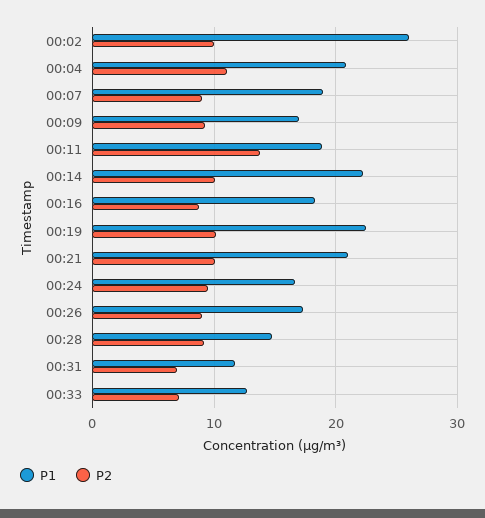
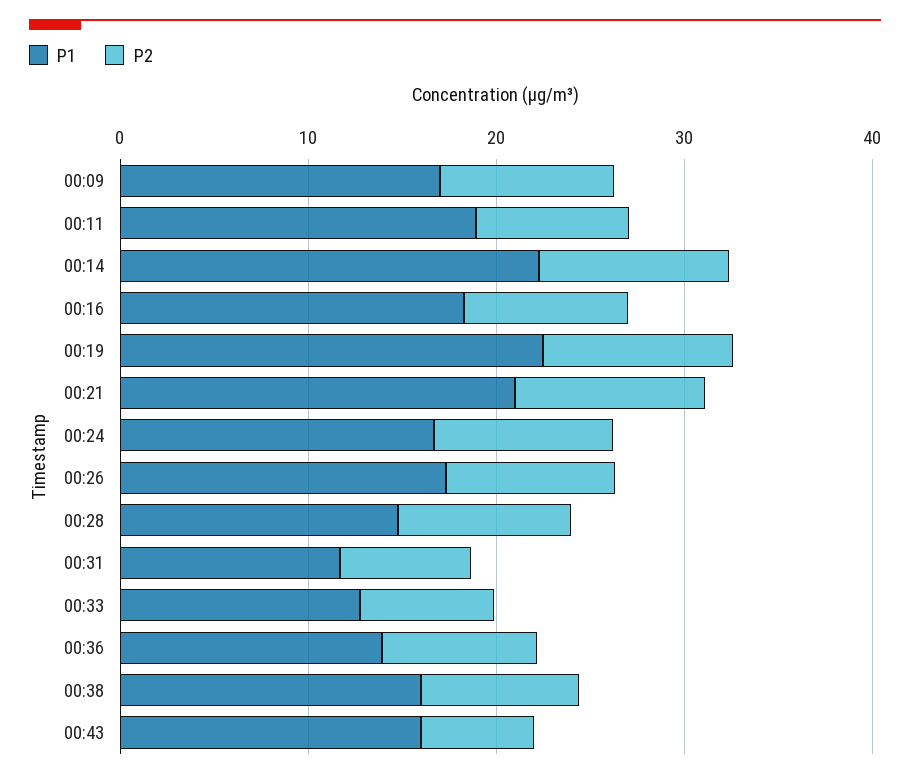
P1, 00:02: 26 -> none
P2, 00:02: 10 -> none
P1, 00:04: 21 -> none
P2, 00:04: 11 -> none
P1, 00:07: 19 -> none
P2, 00:07: 9 -> none
P2, 00:11: 14 -> 8
P1, 00:36: none -> 14
P2, 00:36: none -> 8
P1, 00:38: none -> 16
P2, 00:38: none -> 8
P1, 00:43: none -> 16
P2, 00:43: none -> 6

